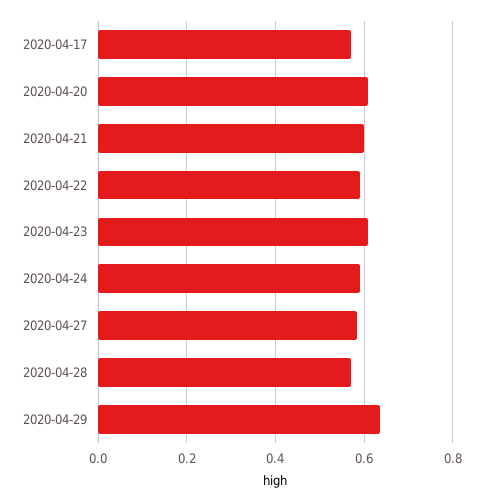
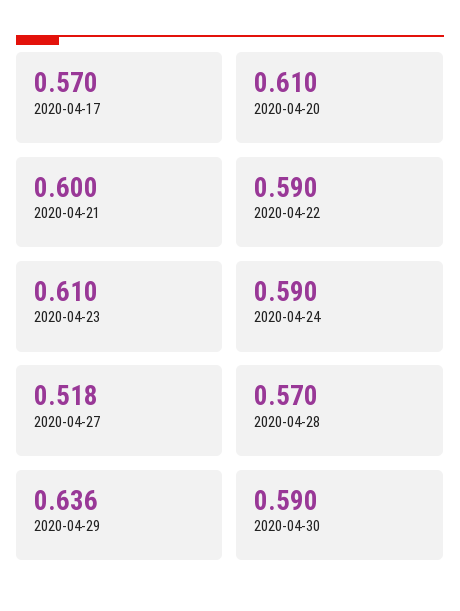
2020-04-27: 0.58 -> 0.518
2020-04-30: none -> 0.59

